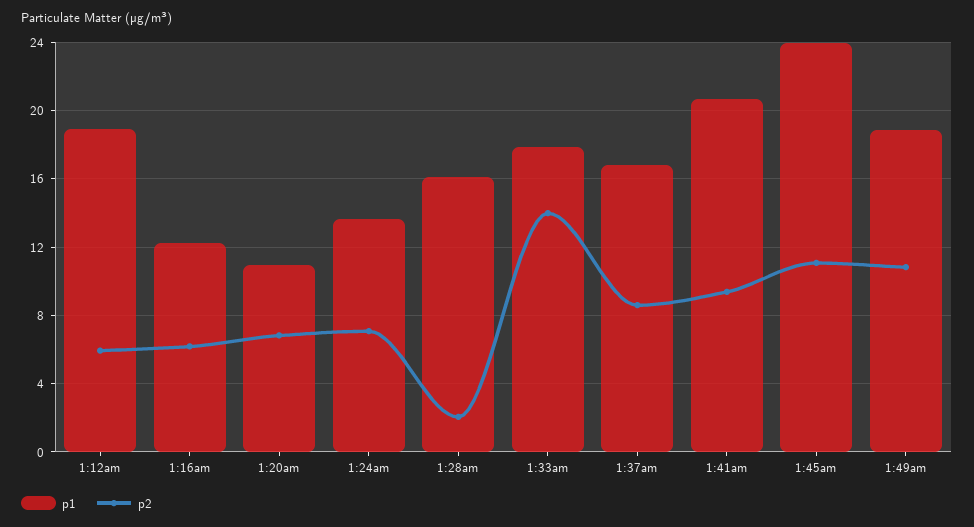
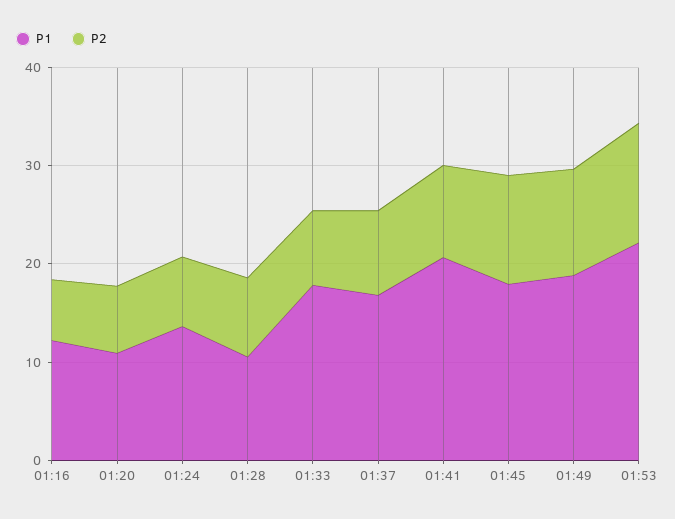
p1, 1:12am: 19 -> none
p2, 1:12am: 6 -> none
p1, 1:28am: 16 -> 10
p2, 1:28am: 2 -> 8
p2, 1:33am: 14 -> 8
p1, 1:45am: 24 -> 18
p1, 01:53: none -> 22
p2, 01:53: none -> 12

